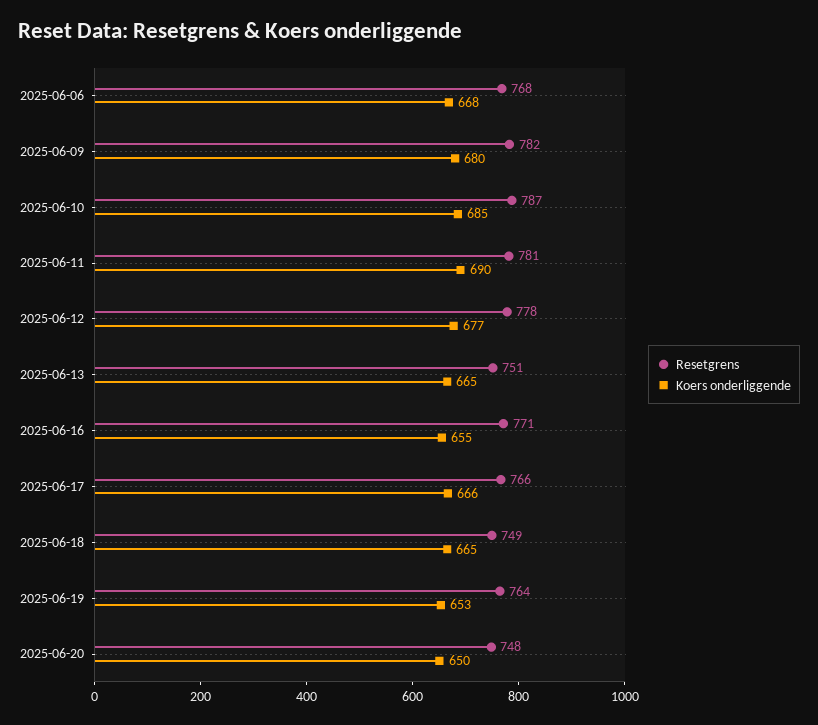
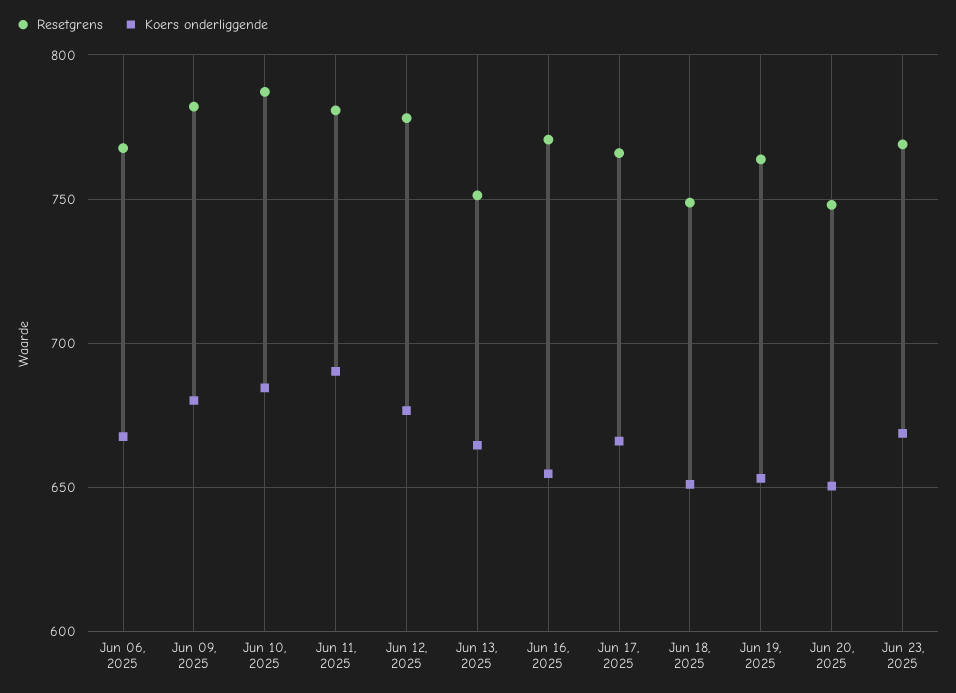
Koers onderliggende, 2025-06-18: 665 -> 650
Resetgrens, Jun 23, 2025: none -> 770
Koers onderliggende, Jun 23, 2025: none -> 670

